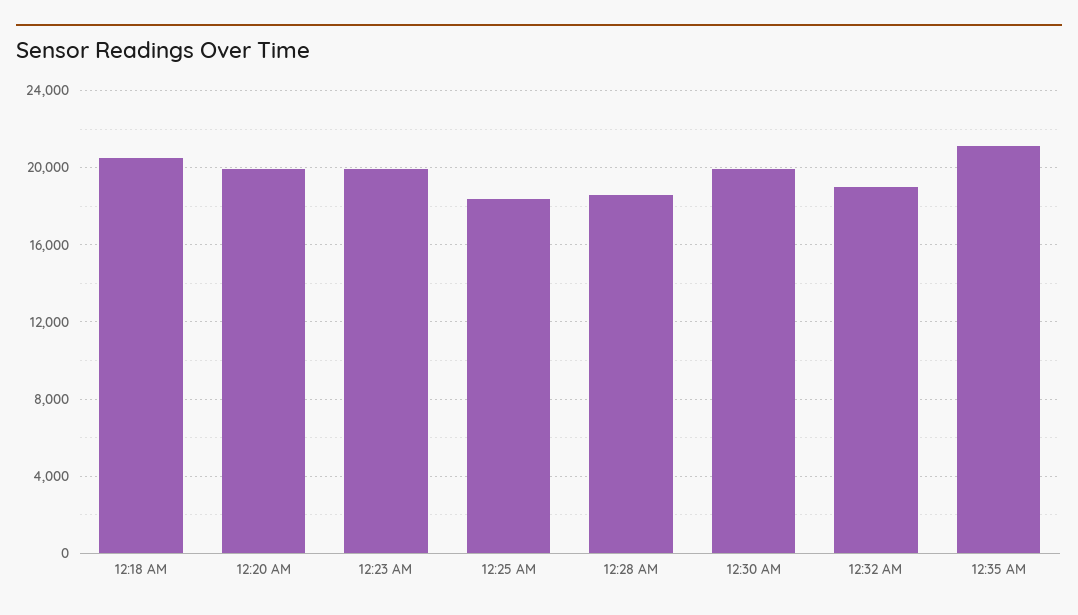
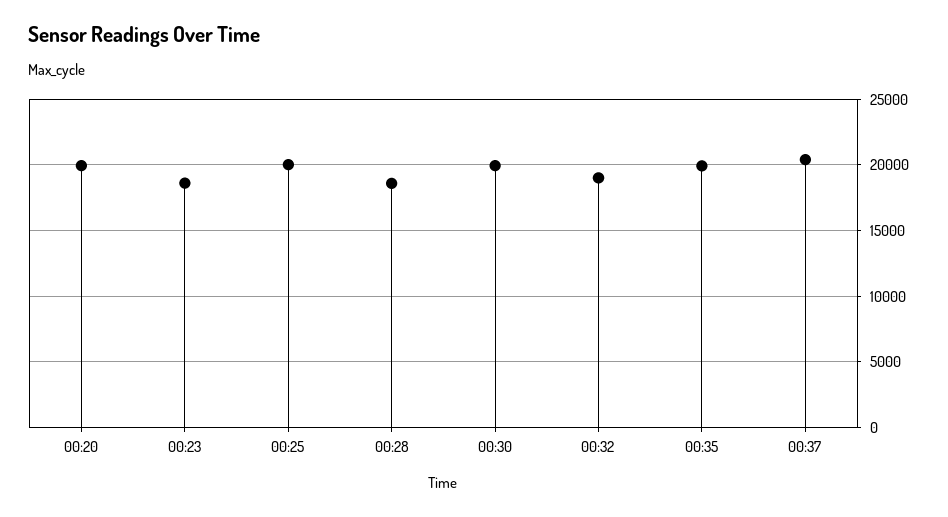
12:18 AM: 20500 -> none
12:23 AM: 20000 -> 18500
12:25 AM: 18500 -> 20000
12:35 AM: 21000 -> 20000
00:37: none -> 20500

